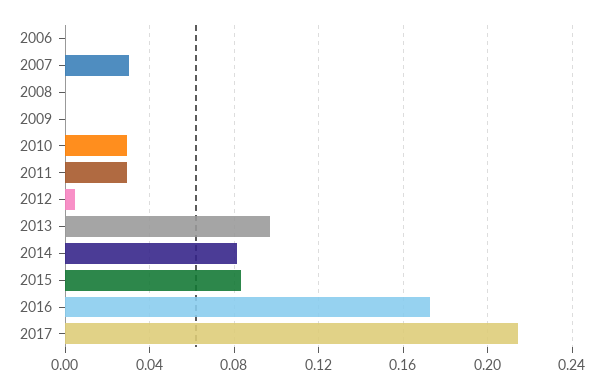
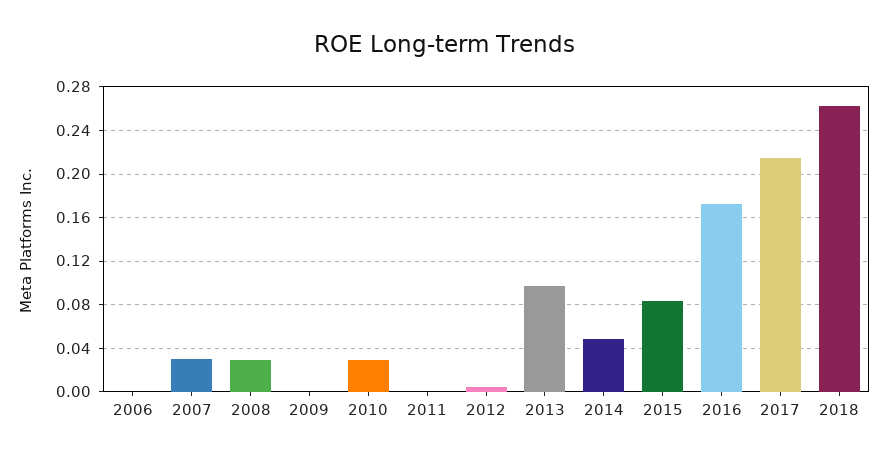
2008: 0 -> 0.03
2011: 0.03 -> 0
2014: 0.08 -> 0.05
2018: none -> 0.26

